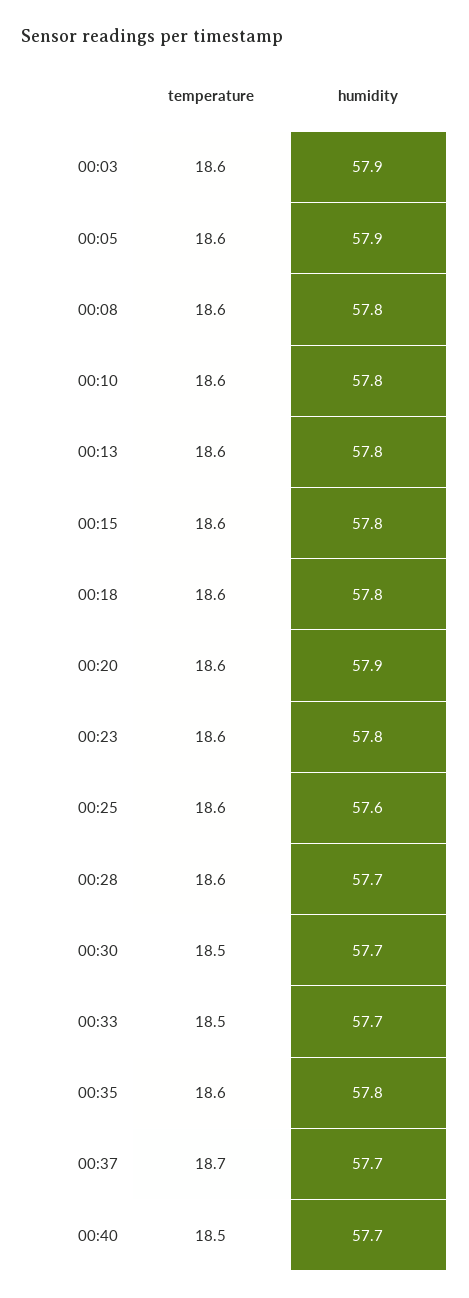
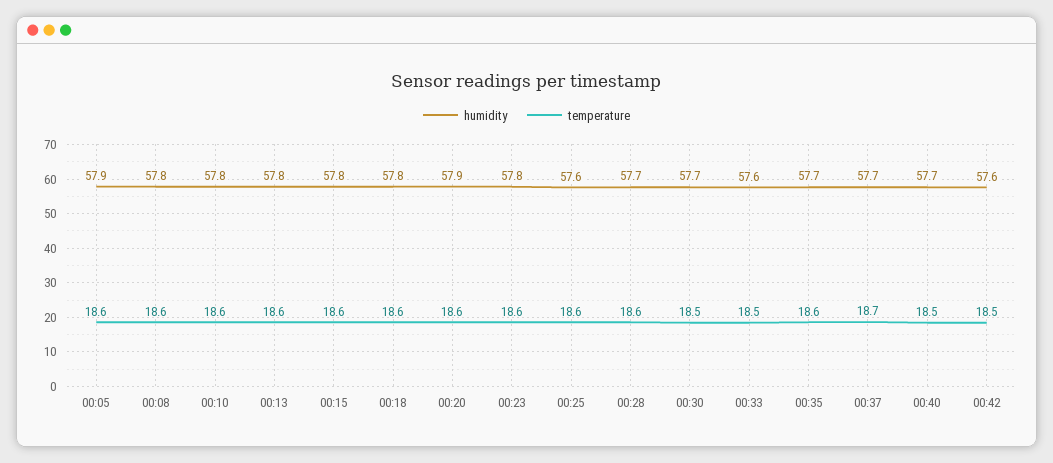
temperature, 00:03: 18.6 -> none
humidity, 00:03: 57.9 -> none
humidity, 00:33: 57.7 -> 57.6
humidity, 00:35: 57.8 -> 57.7
humidity, 00:42: none -> 57.6
temperature, 00:42: none -> 18.5

